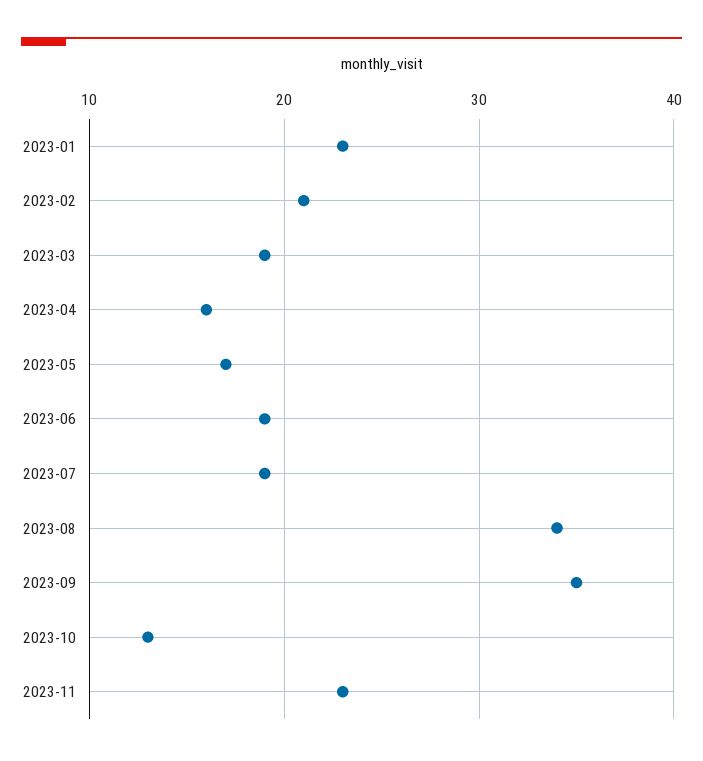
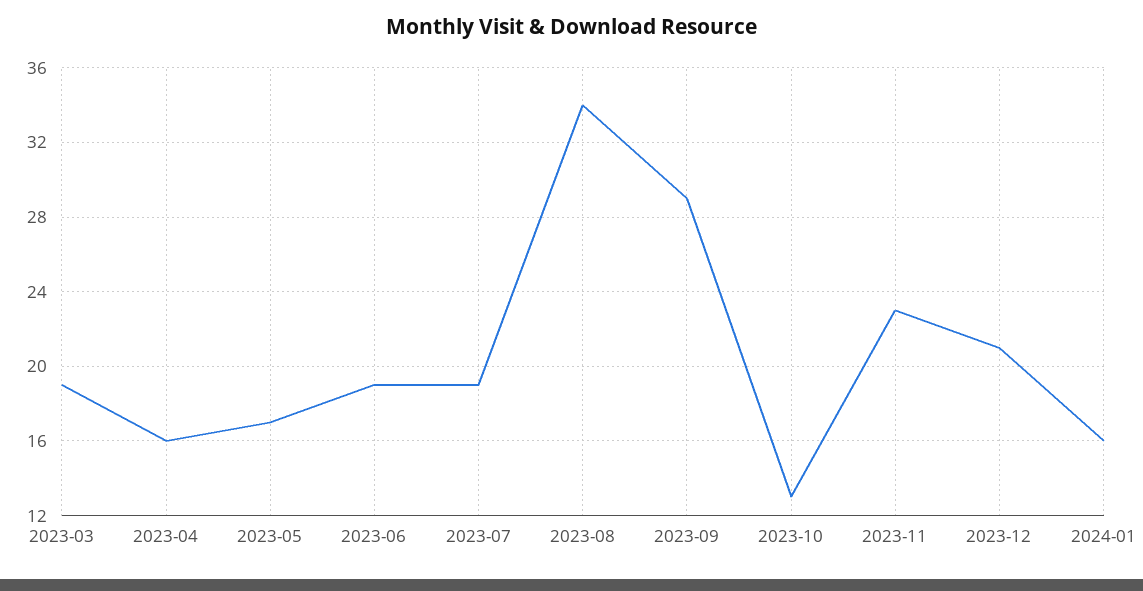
2023-01: 23 -> none
2023-02: 21 -> none
2023-09: 35 -> 29
2023-12: none -> 21
2024-01: none -> 16

